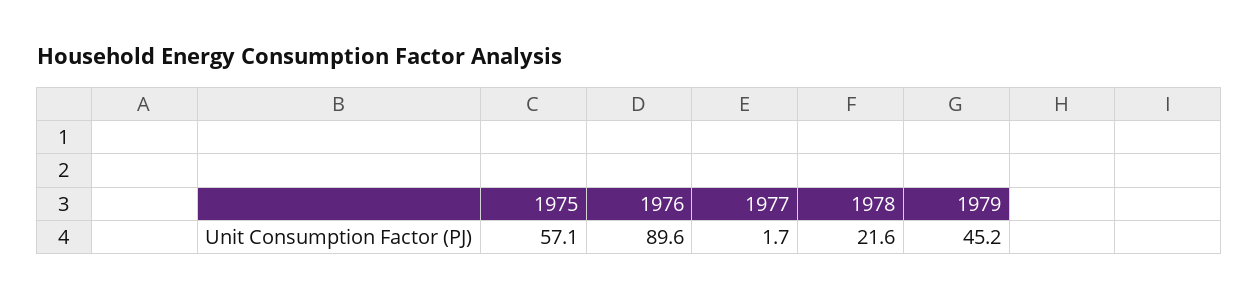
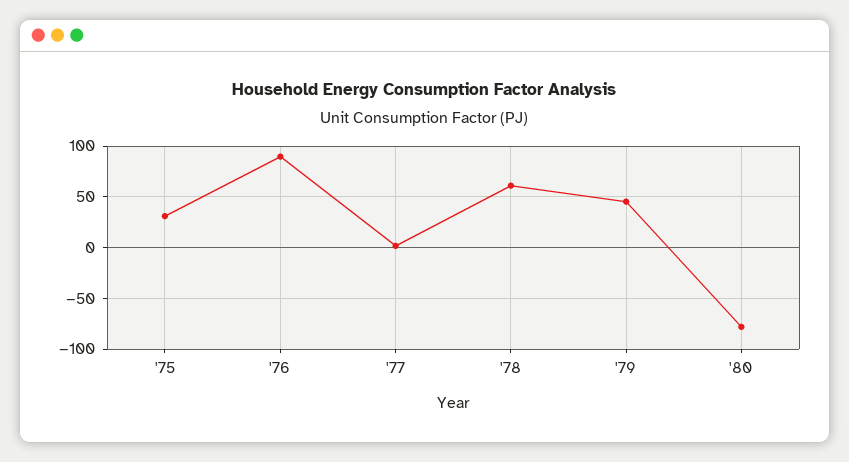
1975: 57.1 -> 30
1978: 21.6 -> 60
'80: none -> -80

